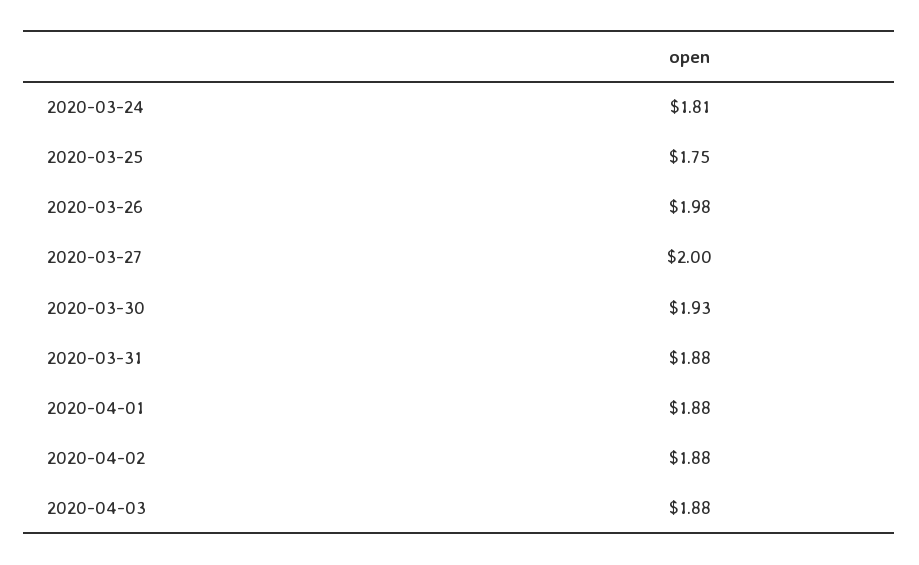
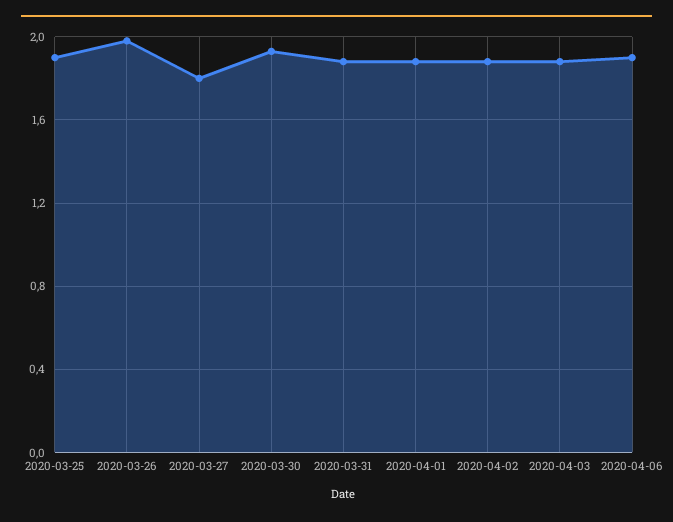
2020-03-24: 1.81 -> none
2020-03-25: 1.75 -> 1.9
2020-03-27: 2 -> 1.8
2020-04-06: none -> 1.9

